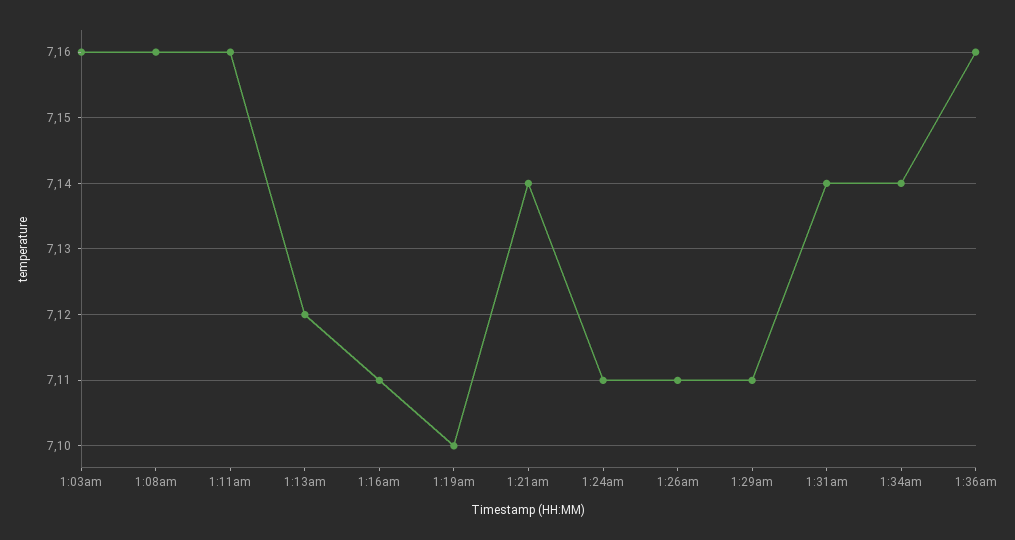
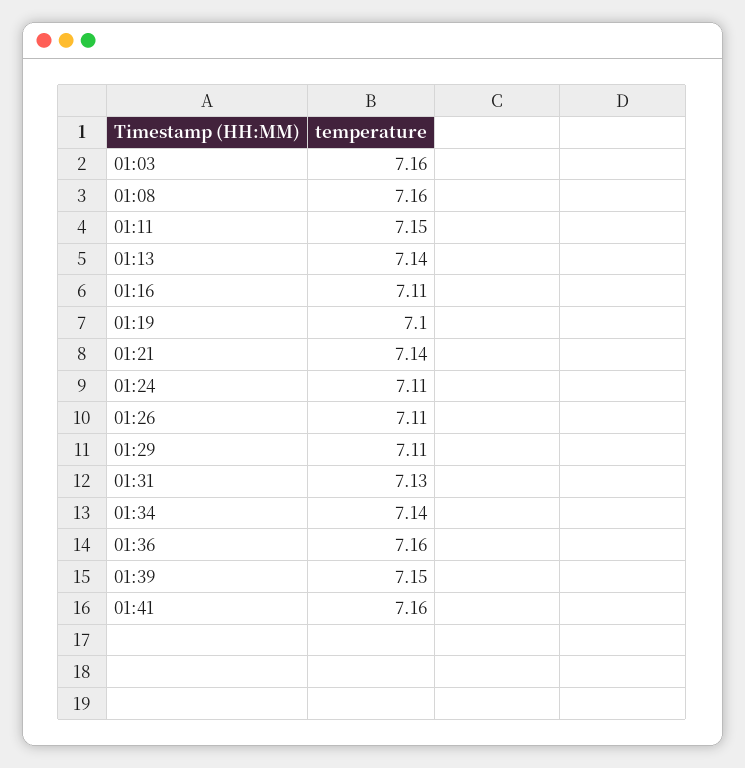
1:11am: 7.16 -> 7.15
1:13am: 7.12 -> 7.14
1:31am: 7.14 -> 7.13
01:39: none -> 7.15
01:41: none -> 7.16

